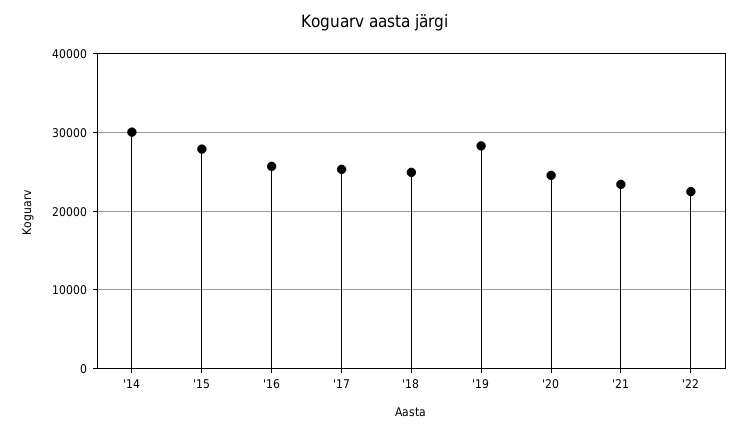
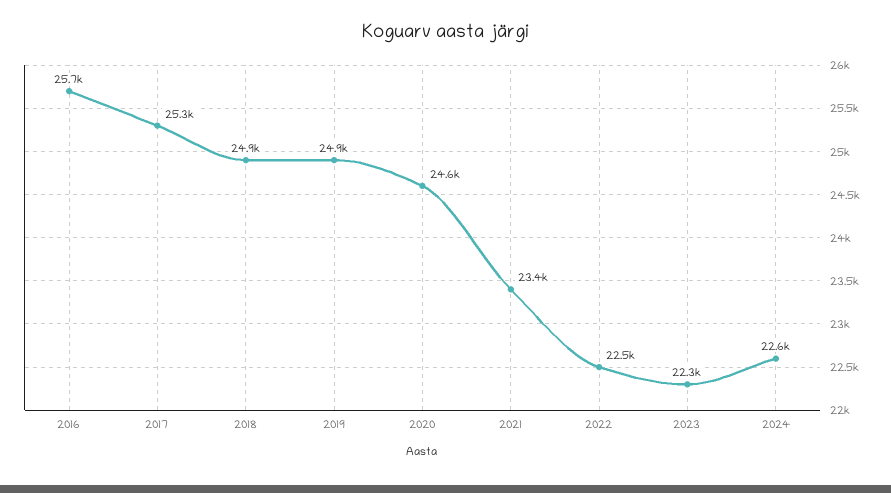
'14: 30000 -> none
'15: 28000 -> none
'19: 28000 -> 24900
2023: none -> 22300
2024: none -> 22600

